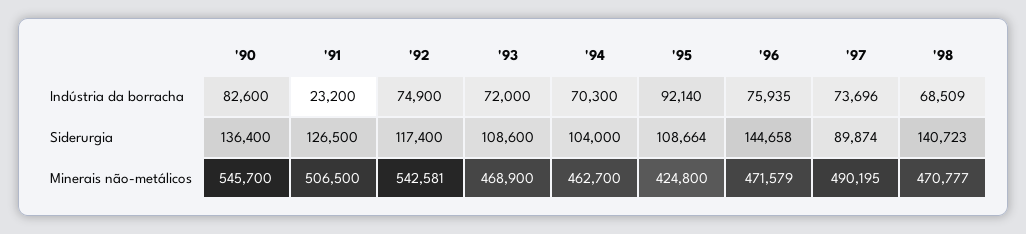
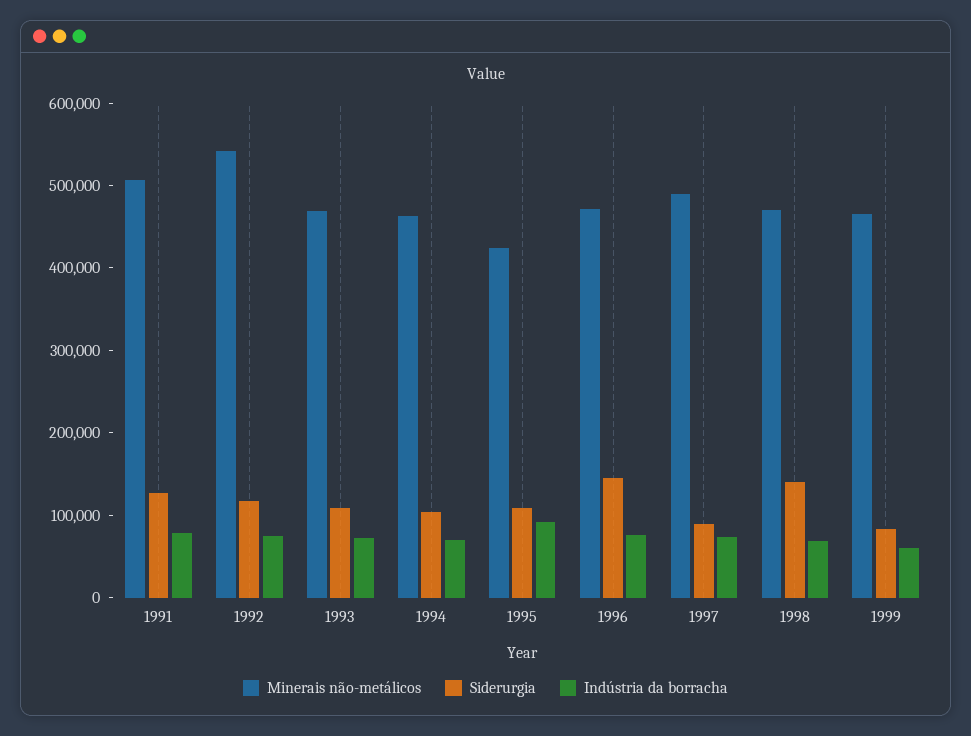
Indústria da borracha, '90: 82600 -> none
Indústria da borracha, '91: 23200 -> 80000
Siderurgia, '90: 136400 -> none
Minerais não-metálicos, '90: 545700 -> none
Minerais não-metálicos, 1999: none -> 460000
Siderurgia, 1999: none -> 80000
Indústria da borracha, 1999: none -> 60000

